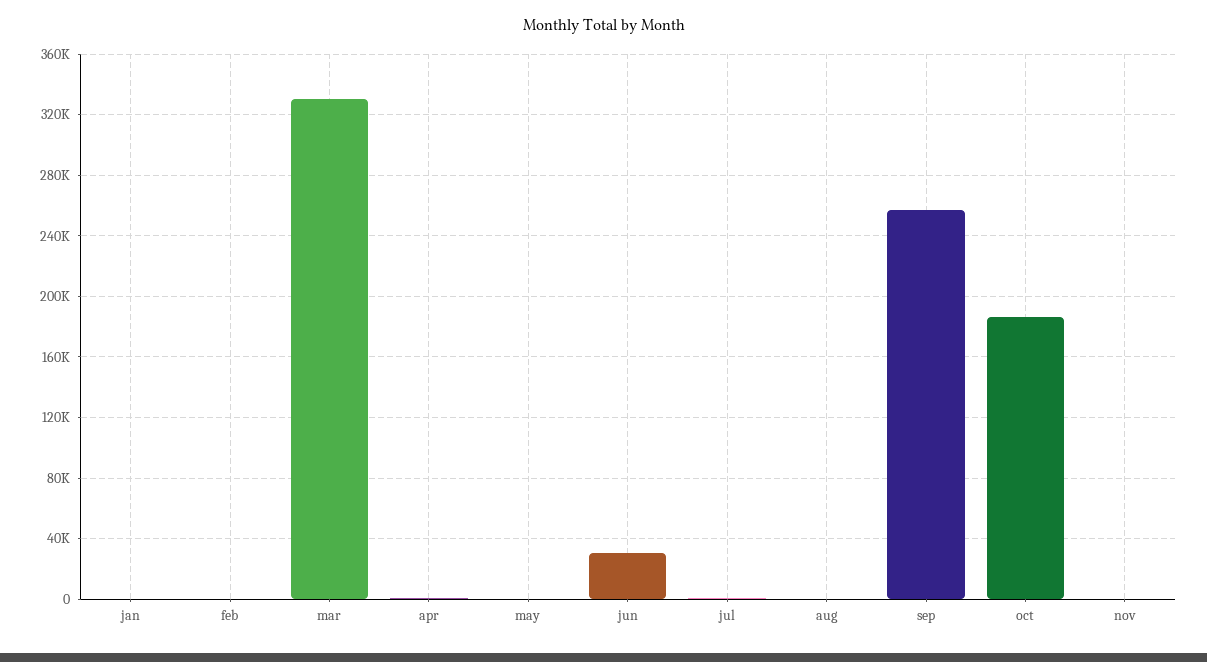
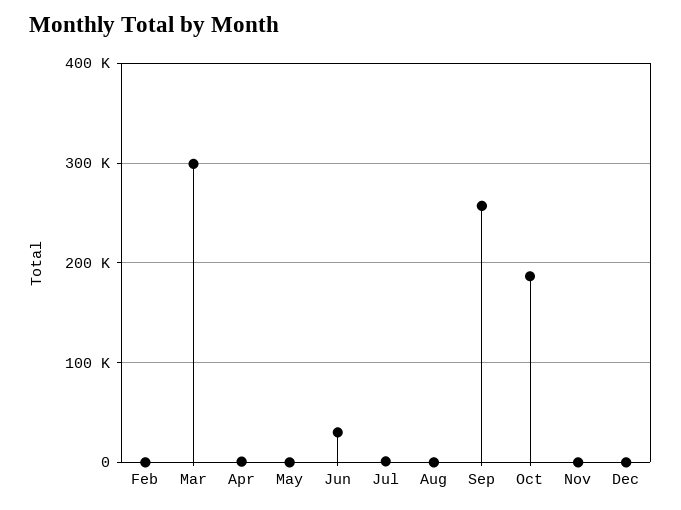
jan: 0 -> none
mar: 330000 -> 300000
Dec: none -> 0

